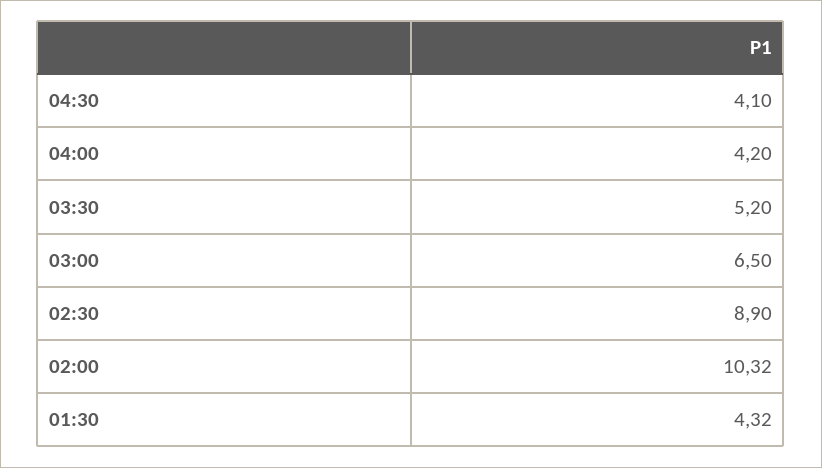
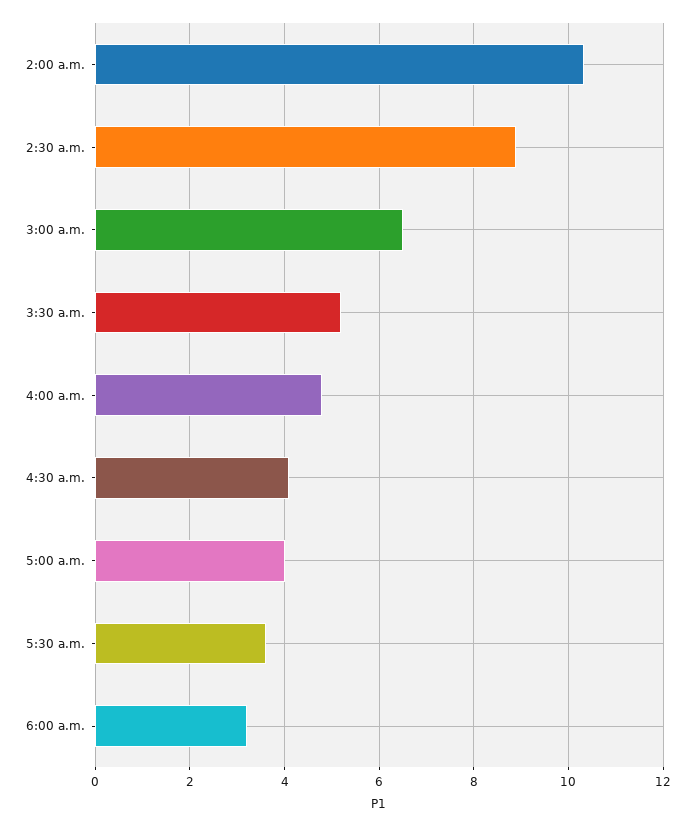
04:00: 4.2 -> 4.8
01:30: 4.32 -> none
5:00 a.m.: none -> 4
5:30 a.m.: none -> 3.6
6:00 a.m.: none -> 3.2

